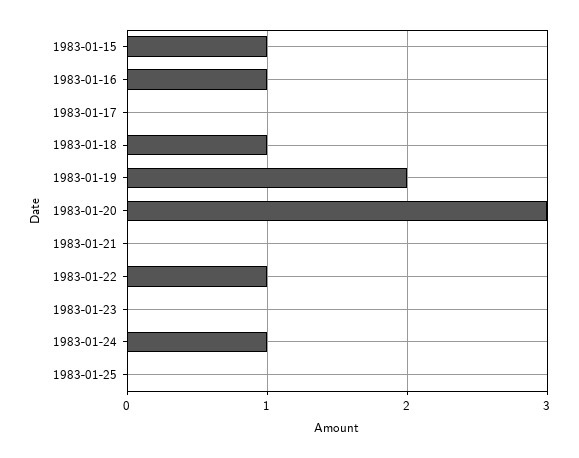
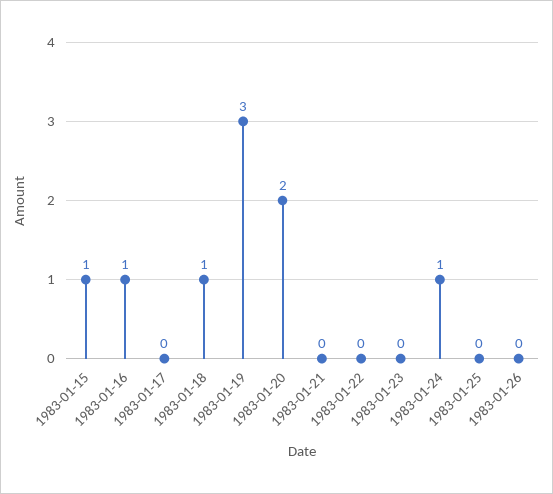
1983-01-19: 2 -> 3
1983-01-20: 3 -> 2
1983-01-22: 1 -> 0
1983-01-26: none -> 0

